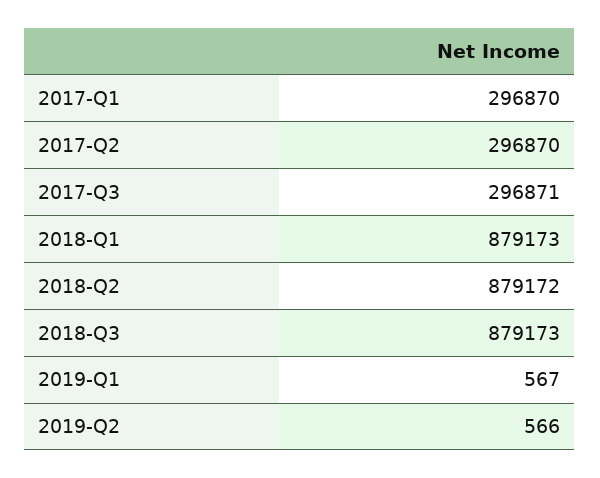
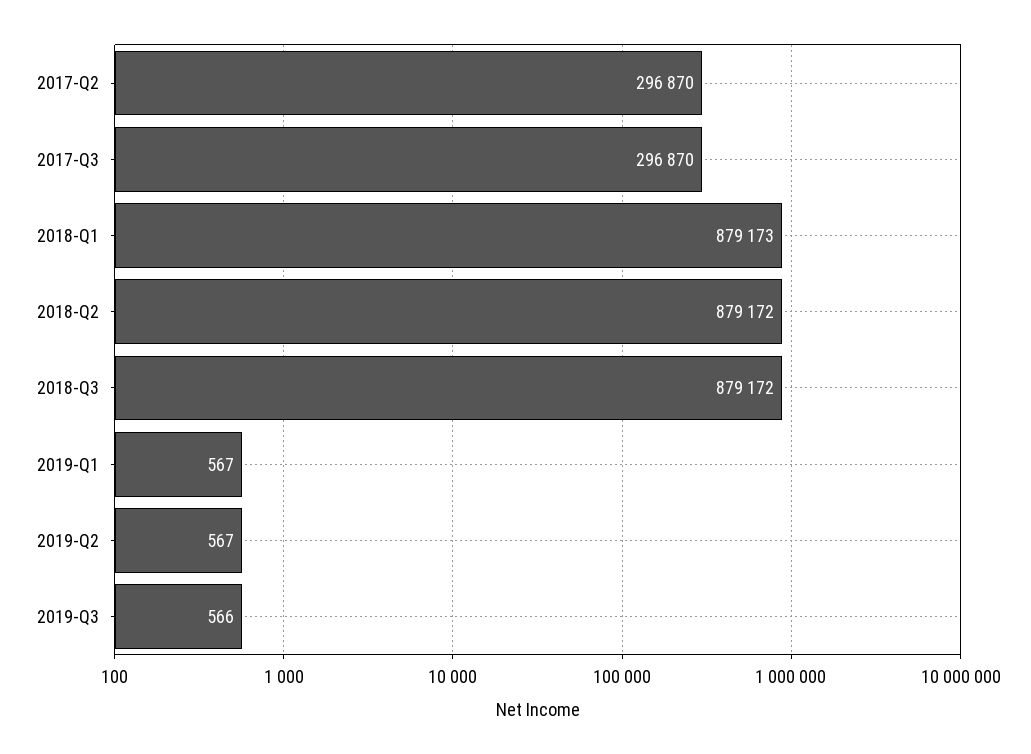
2017-Q1: 296870 -> none
2017-Q3: 296871 -> 296870
2018-Q3: 879173 -> 879172
2019-Q2: 566 -> 567
2019-Q3: none -> 566

